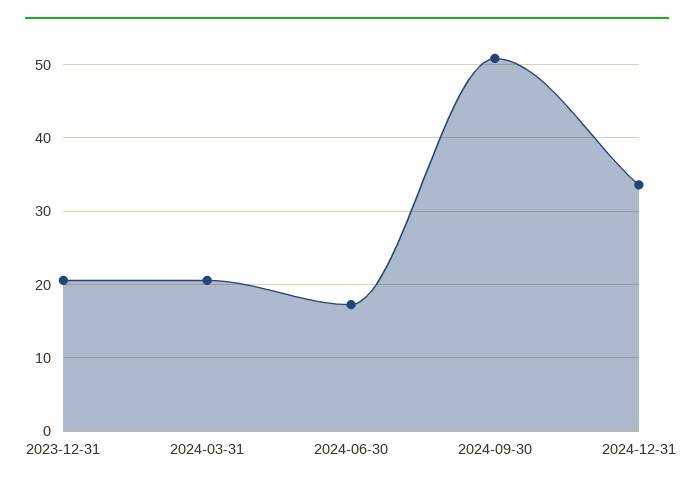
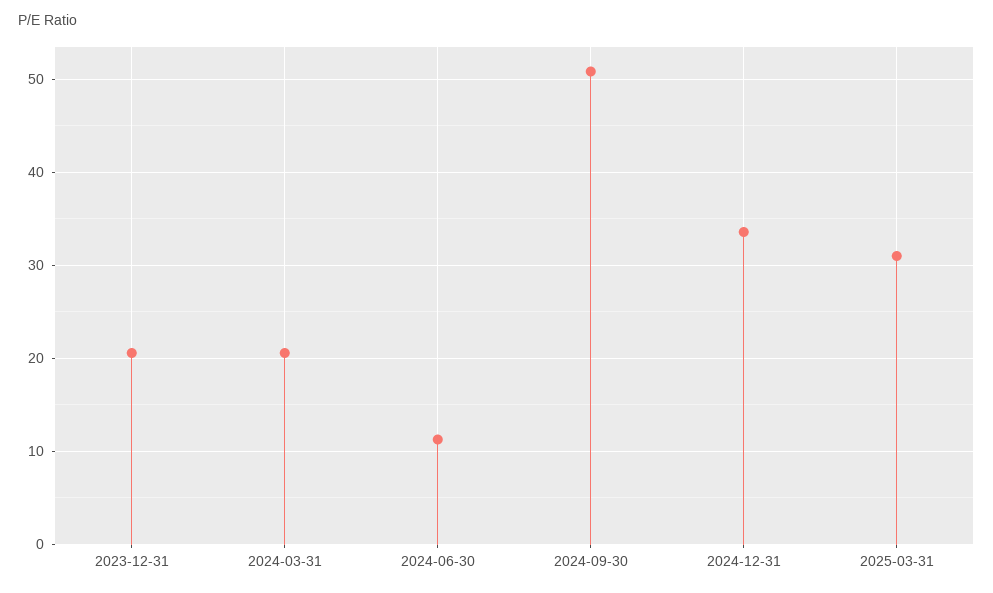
2024-06-30: 17 -> 11
2025-03-31: none -> 31

